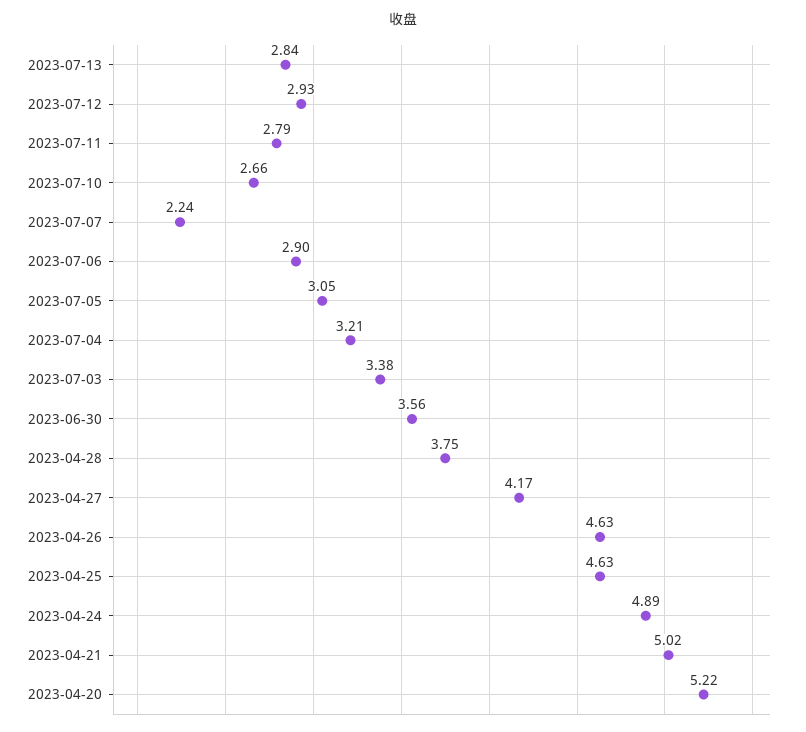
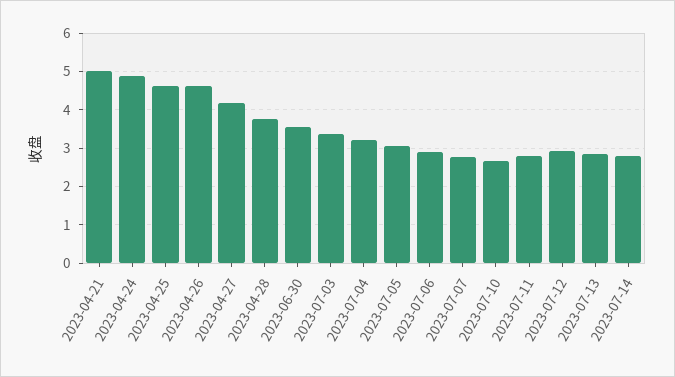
2023-07-07: 2.24 -> 2.8
2023-04-20: 5.22 -> none
2023-07-14: none -> 2.8

